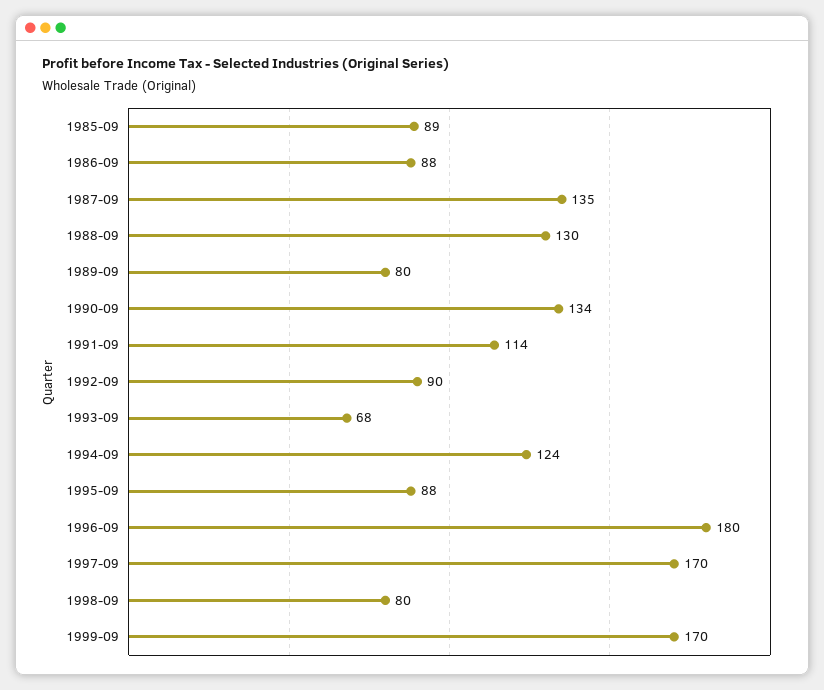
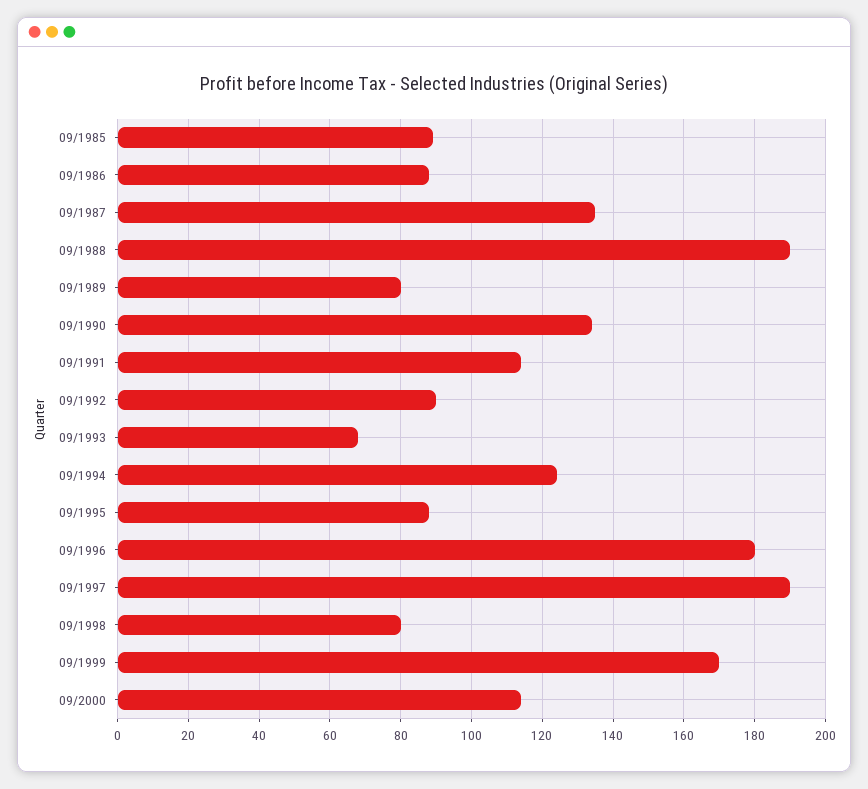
1988-09: 130 -> 190
1997-09: 170 -> 190
09/2000: none -> 115

